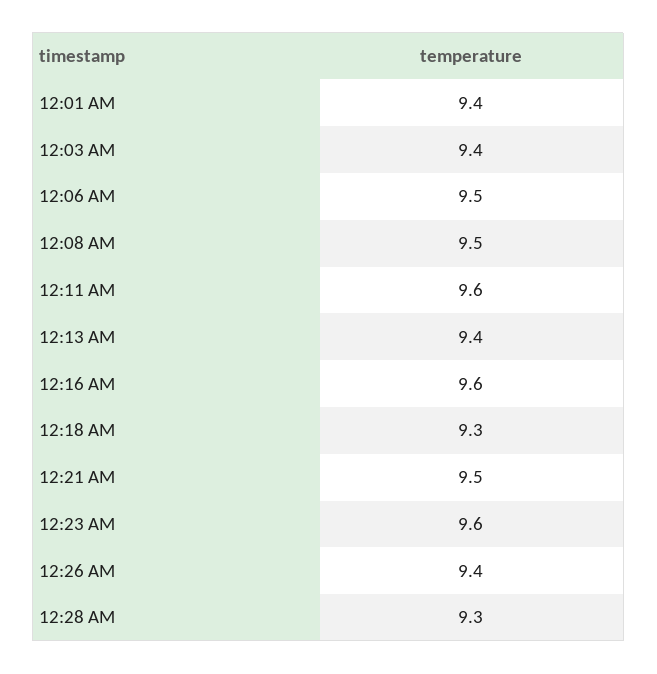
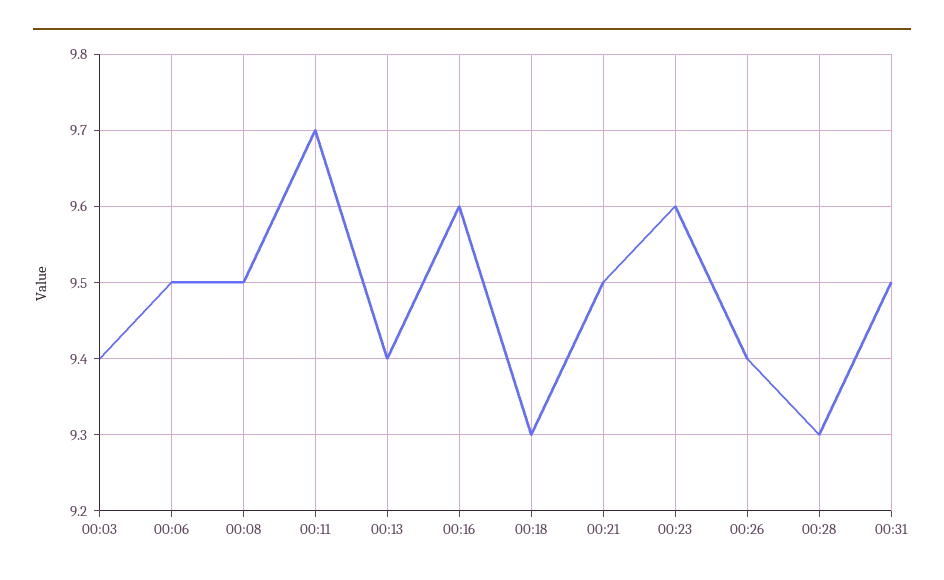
12:01 AM: 9.4 -> none
12:11 AM: 9.6 -> 9.7
00:31: none -> 9.5

